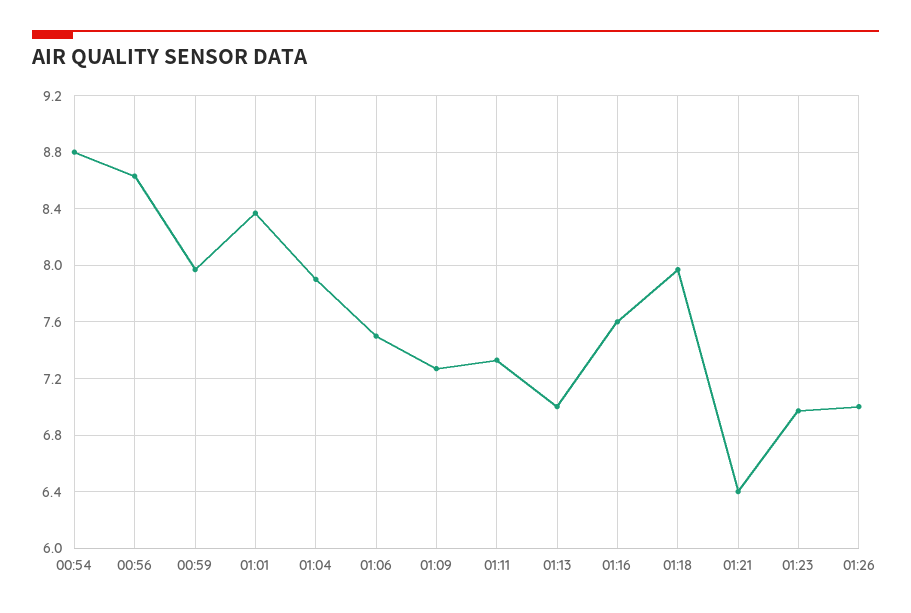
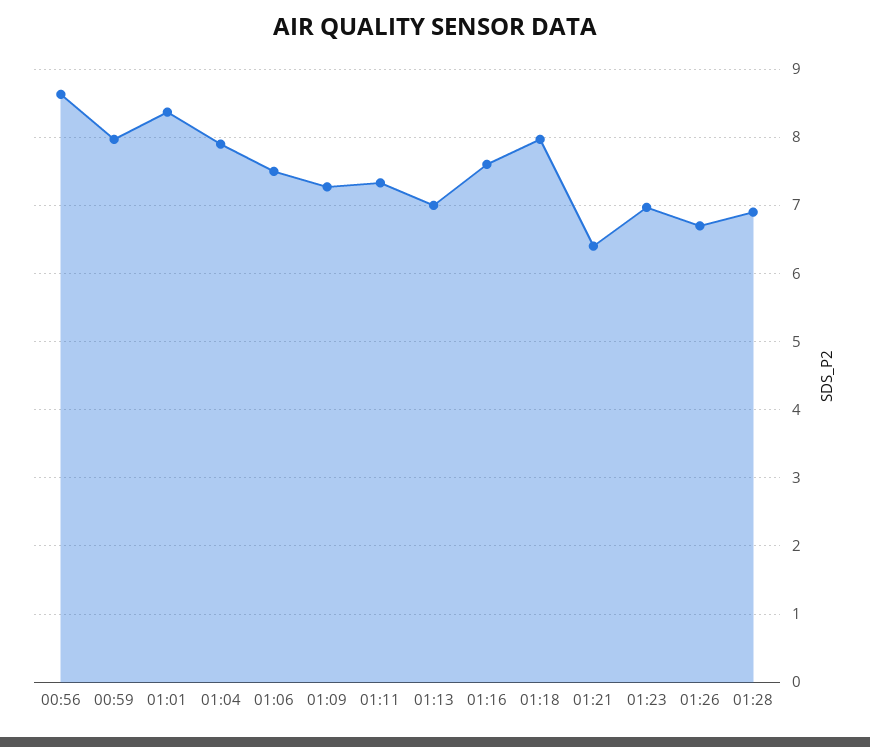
00:54: 8.8 -> none
01:26: 7 -> 6.7
01:28: none -> 6.9

